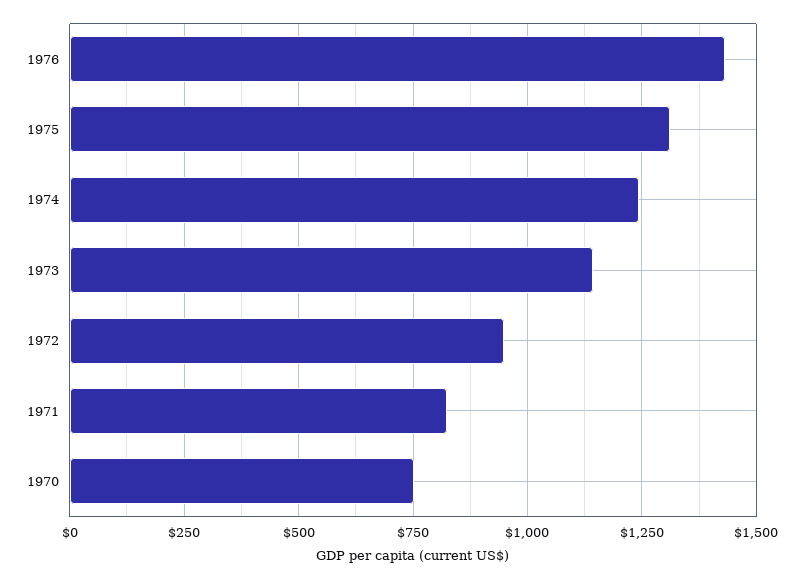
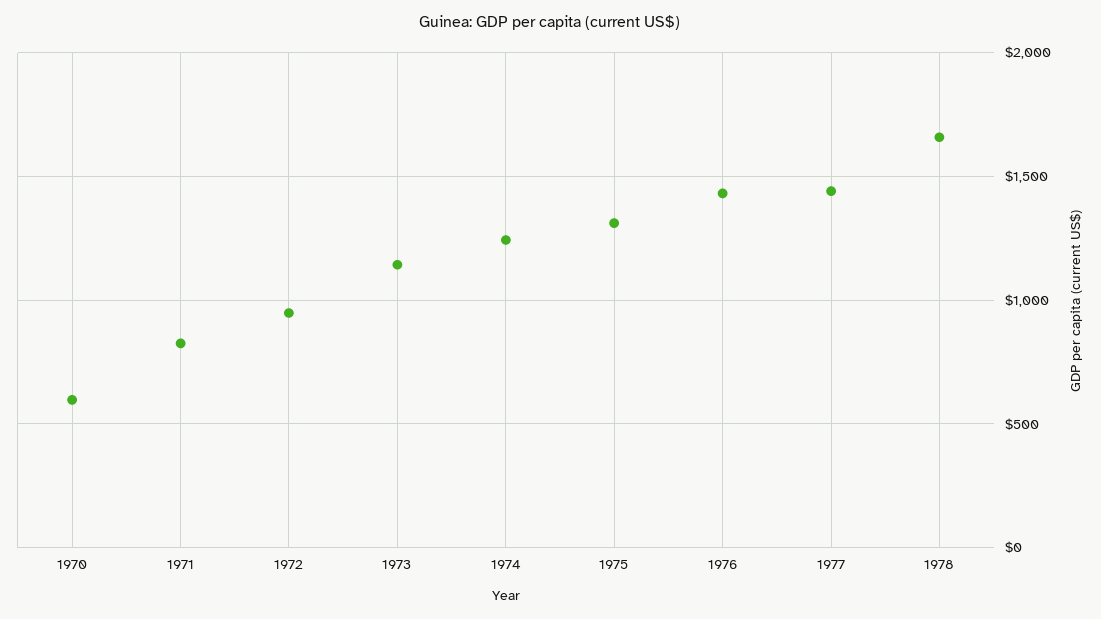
1970: 750 -> 600
1977: none -> 1450
1978: none -> 1650

